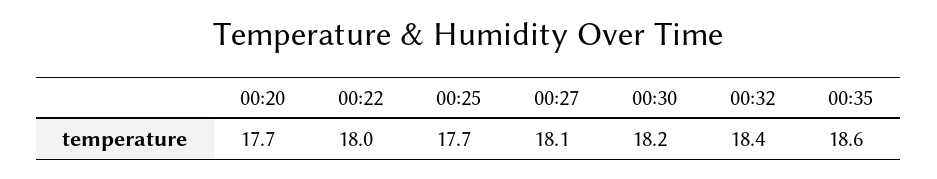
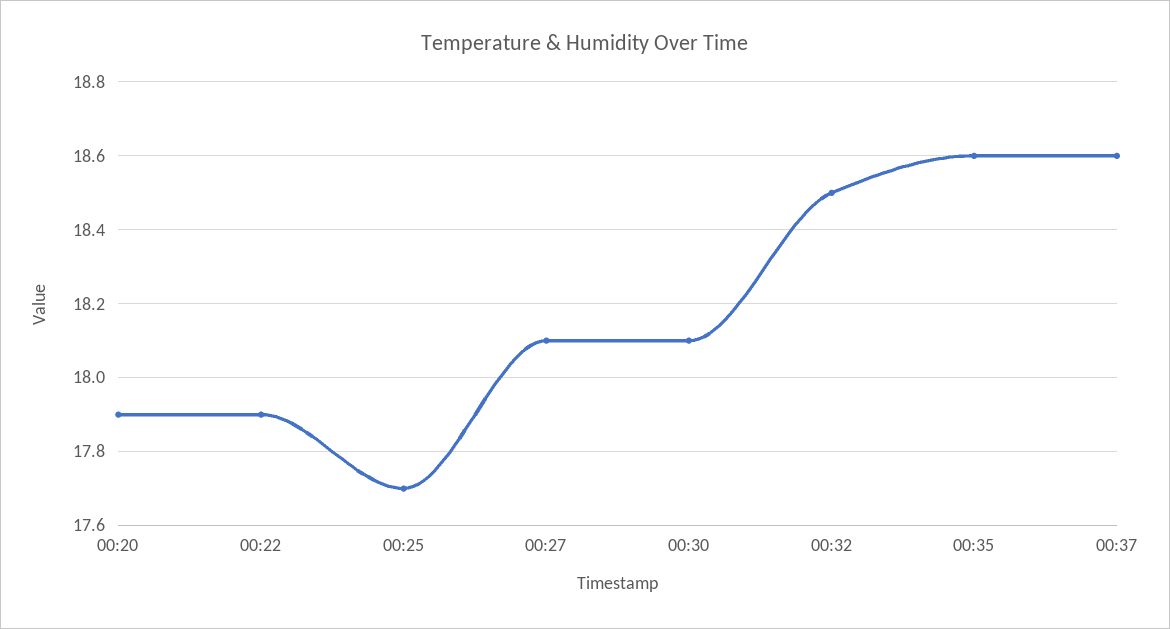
00:20: 17.7 -> 17.9
00:22: 18 -> 17.9
00:30: 18.2 -> 18.1
00:32: 18.4 -> 18.5
00:37: none -> 18.6

